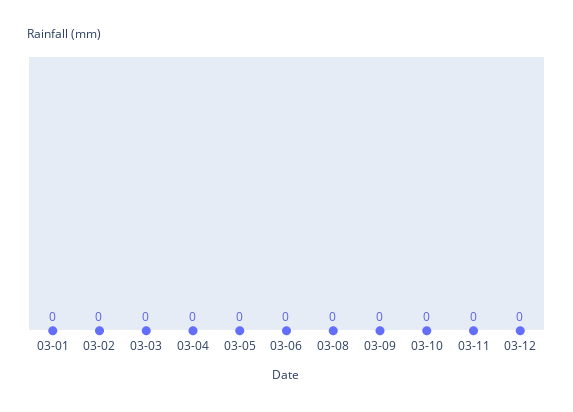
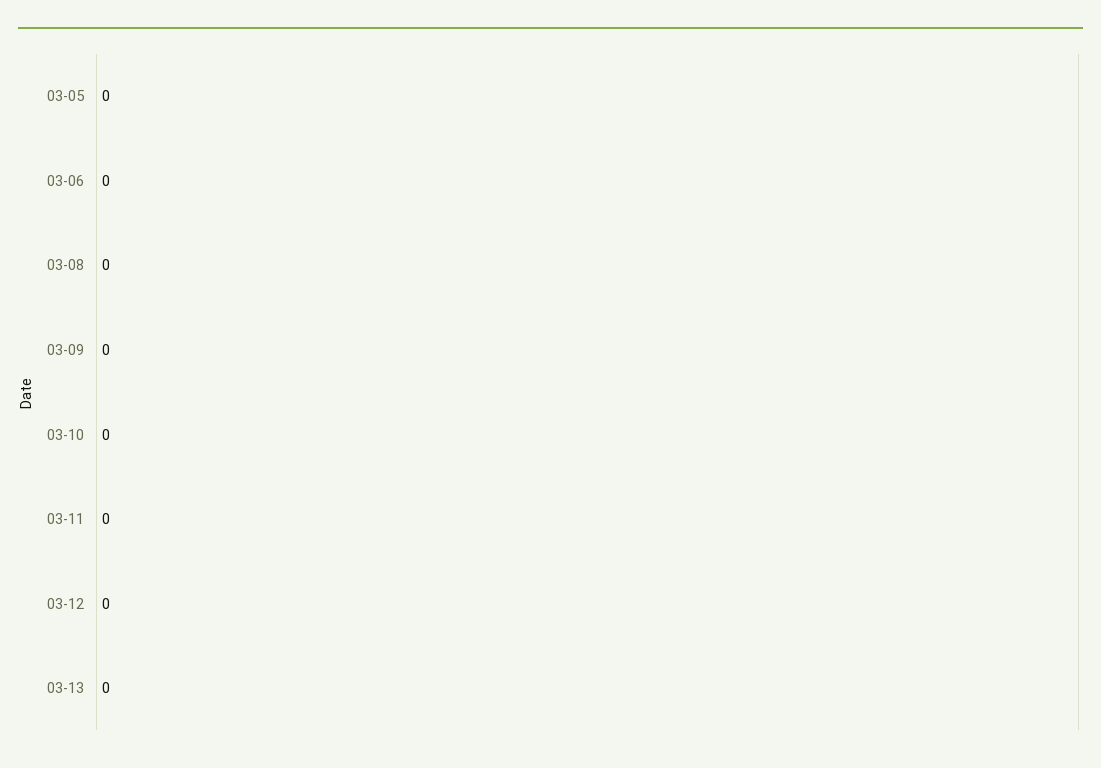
03-01: 0 -> none
03-02: 0 -> none
03-03: 0 -> none
03-04: 0 -> none
03-13: none -> 0

